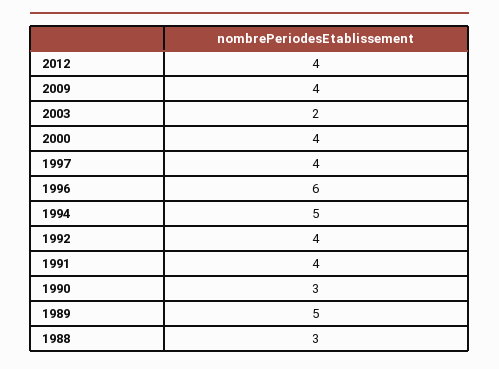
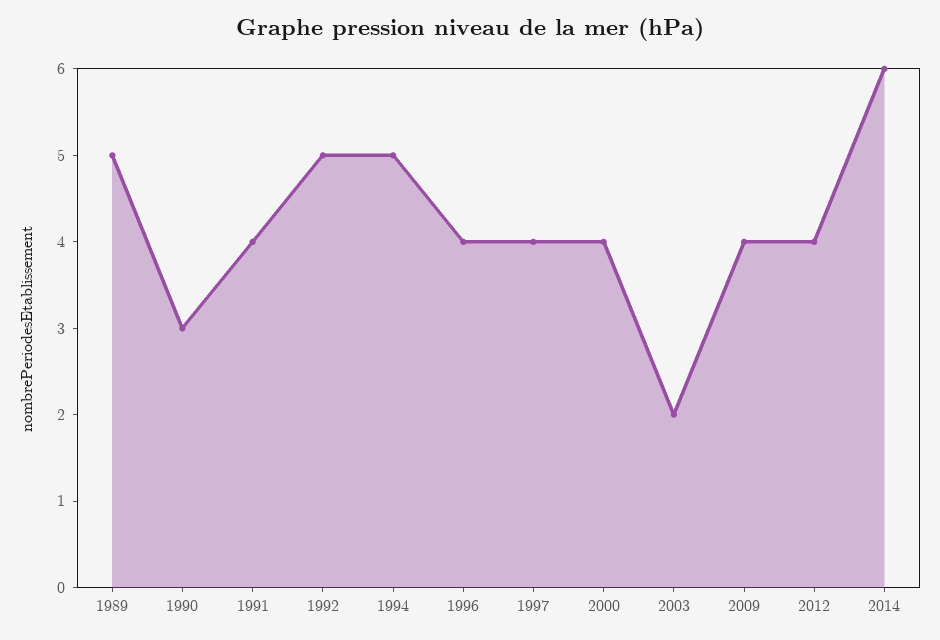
1996: 6 -> 4
1992: 4 -> 5
1988: 3 -> none
2014: none -> 6

